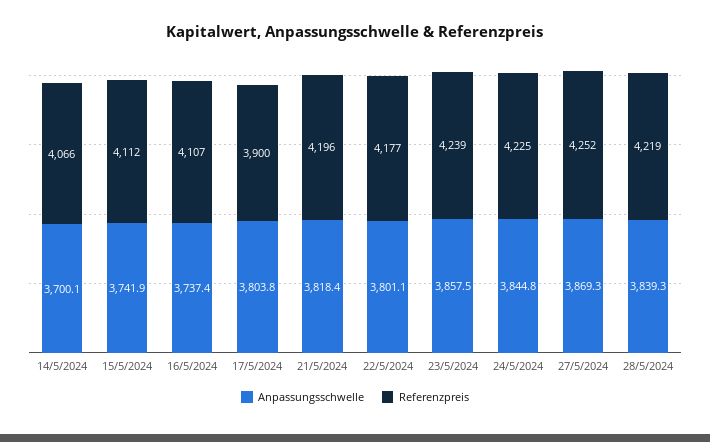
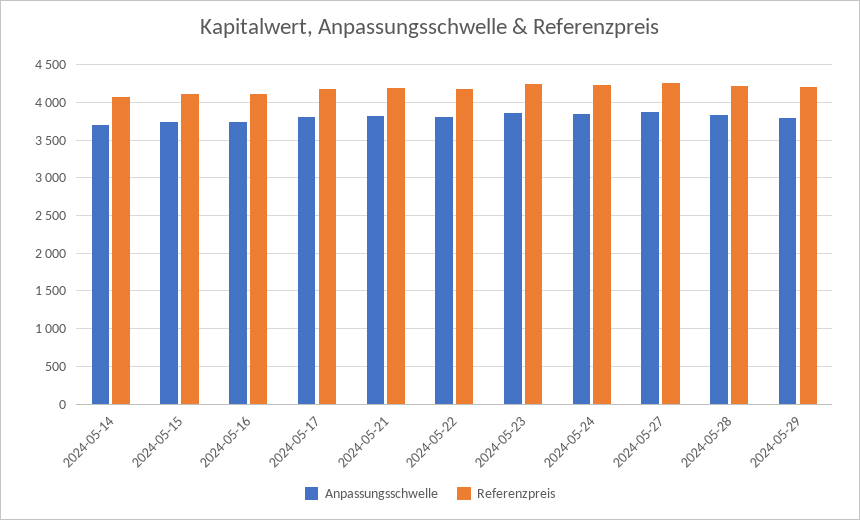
Referenzpreis, 17/5/2024: 3900 -> 4200
Anpassungsschwelle, 2024-05-29: none -> 3800
Referenzpreis, 2024-05-29: none -> 4200

